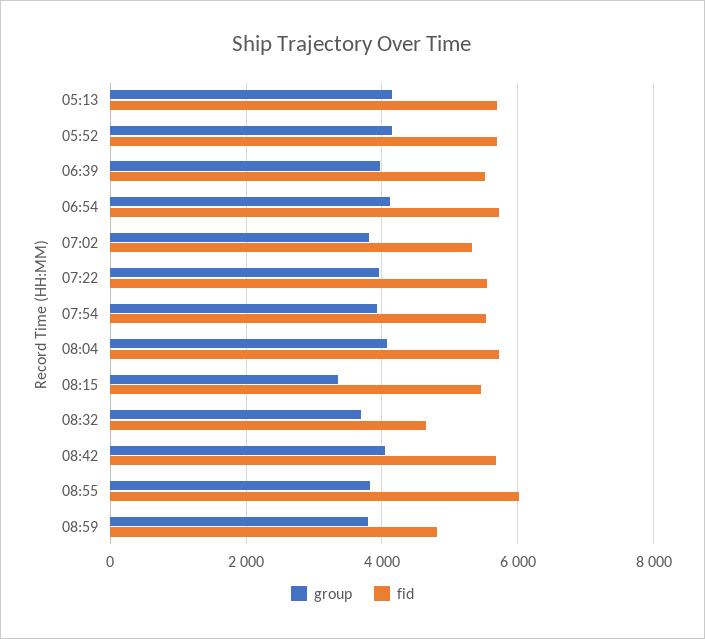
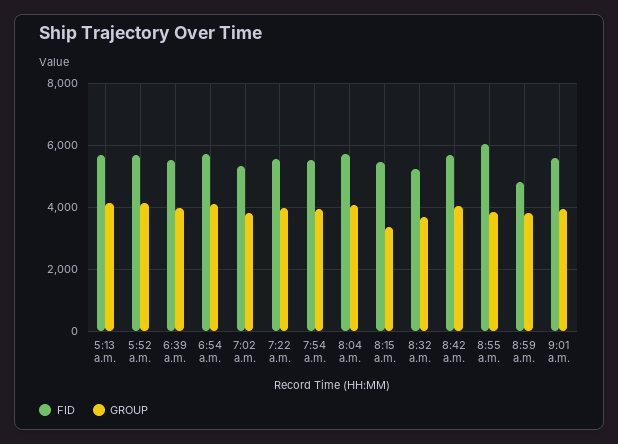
fid, 08:32: 4600 -> 5200
fid, 9:01 a.m.: none -> 5600
group, 9:01 a.m.: none -> 4000

